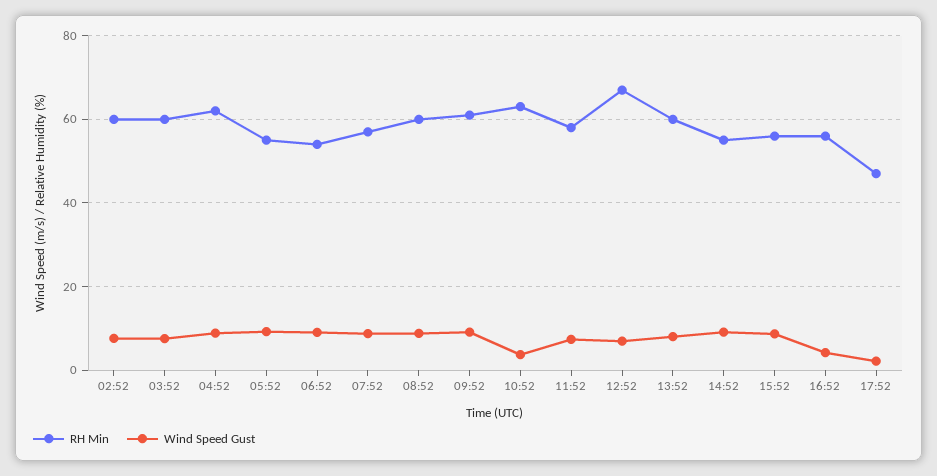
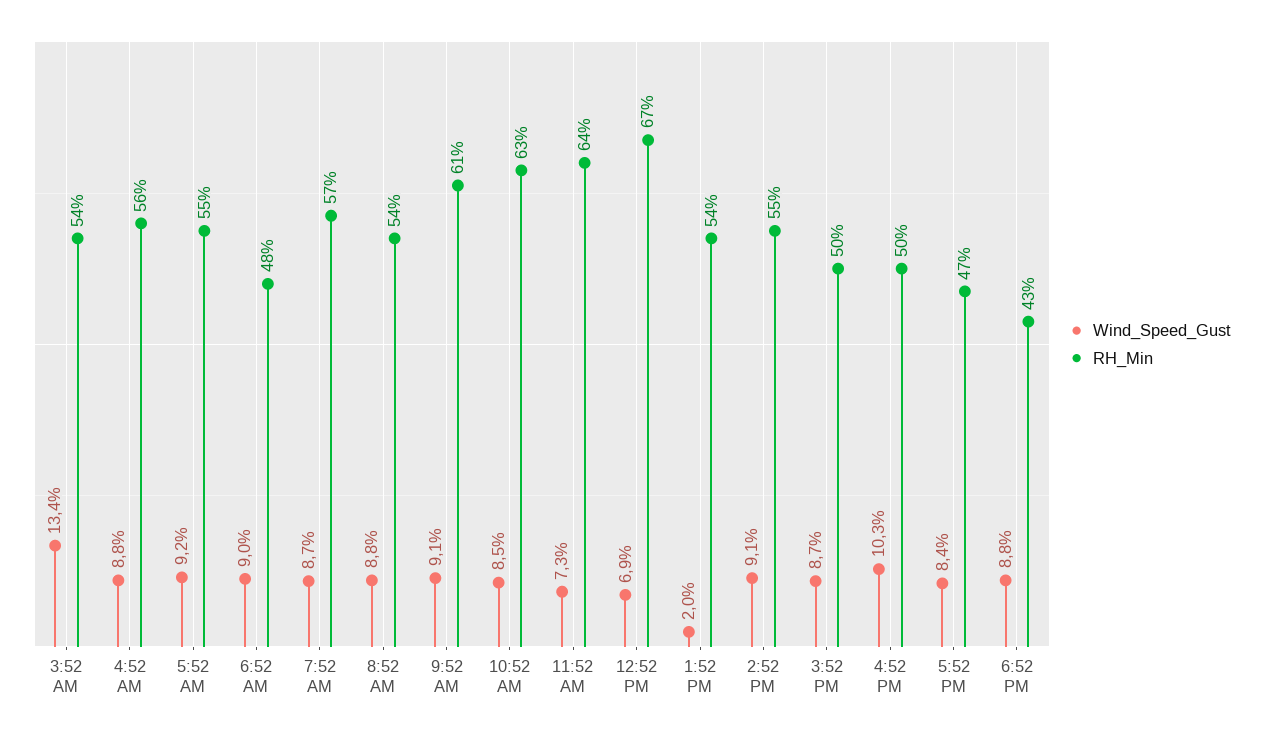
RH Min, 02:52: 60 -> none
Wind Speed Gust, 02:52: 8 -> none
RH Min, 03:52: 60 -> 54
Wind Speed Gust, 03:52: 8 -> 13.4
RH Min, 04:52: 62 -> 56
RH Min, 06:52: 54 -> 48
RH Min, 08:52: 60 -> 54
Wind Speed Gust, 10:52: 4 -> 8.5
RH Min, 11:52: 58 -> 64
RH Min, 13:52: 60 -> 54
Wind Speed Gust, 13:52: 8 -> 2
RH Min, 15:52: 56 -> 50
RH Min, 16:52: 56 -> 50
Wind Speed Gust, 16:52: 4 -> 10.3
Wind Speed Gust, 17:52: 2 -> 8.4
Wind Speed Gust, 6:52 PM: none -> 8.8
RH Min, 6:52 PM: none -> 43

